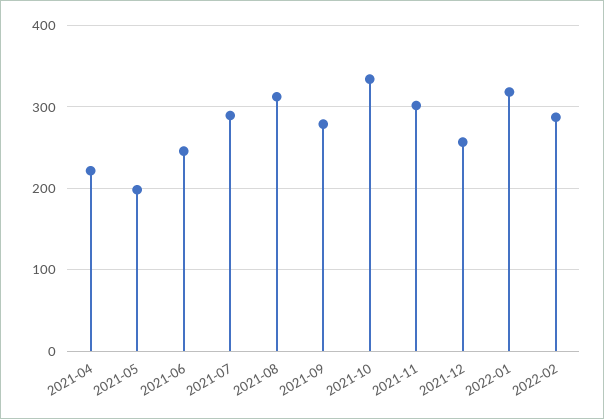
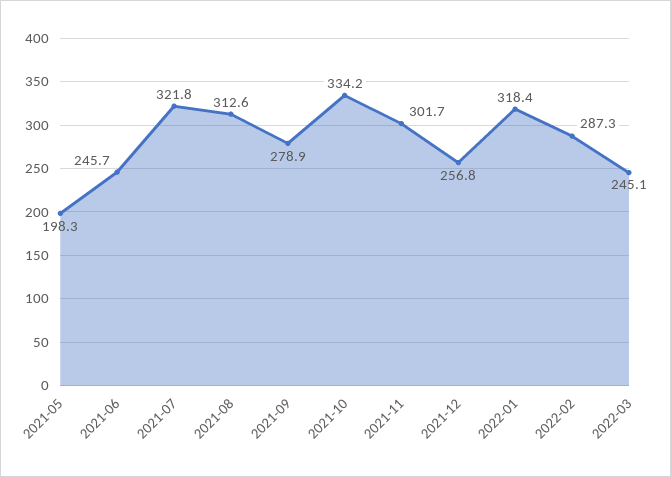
2021-04: 220 -> none
2021-07: 290 -> 321.8
2022-03: none -> 245.1

